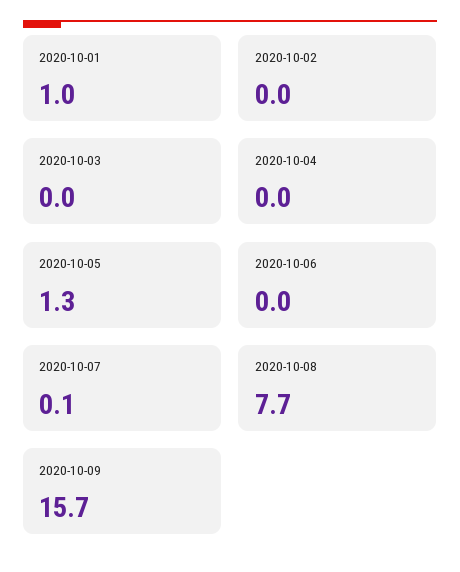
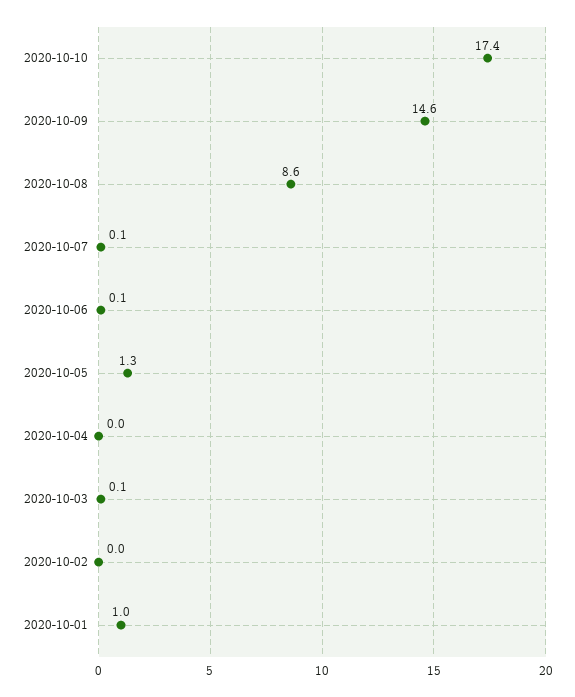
2020-10-03: 0 -> 0.1
2020-10-06: 0 -> 0.1
2020-10-08: 7.7 -> 8.6
2020-10-09: 15.7 -> 14.6
2020-10-10: none -> 17.4

